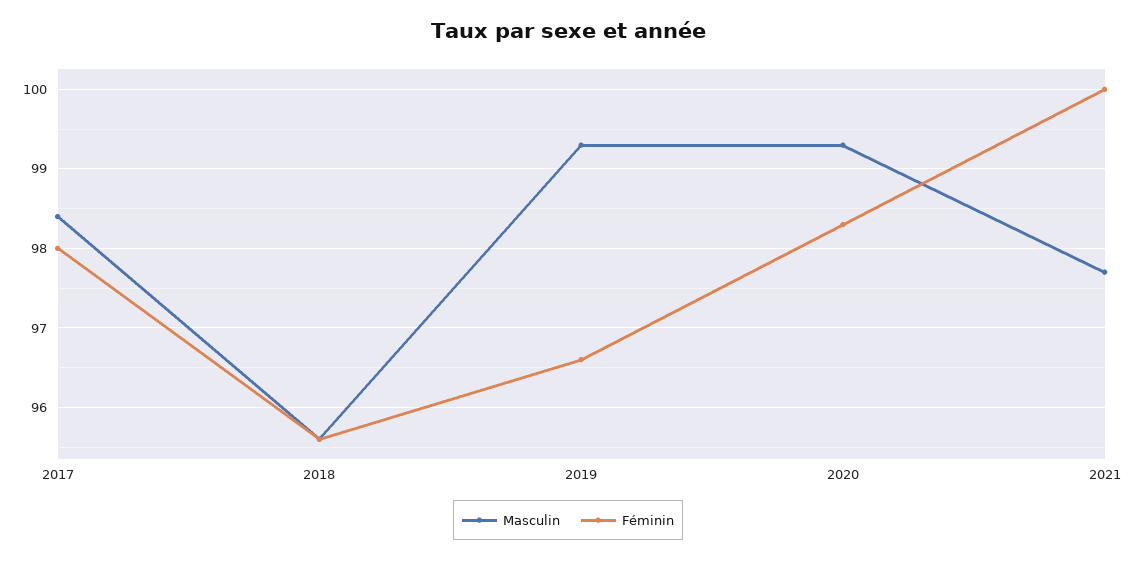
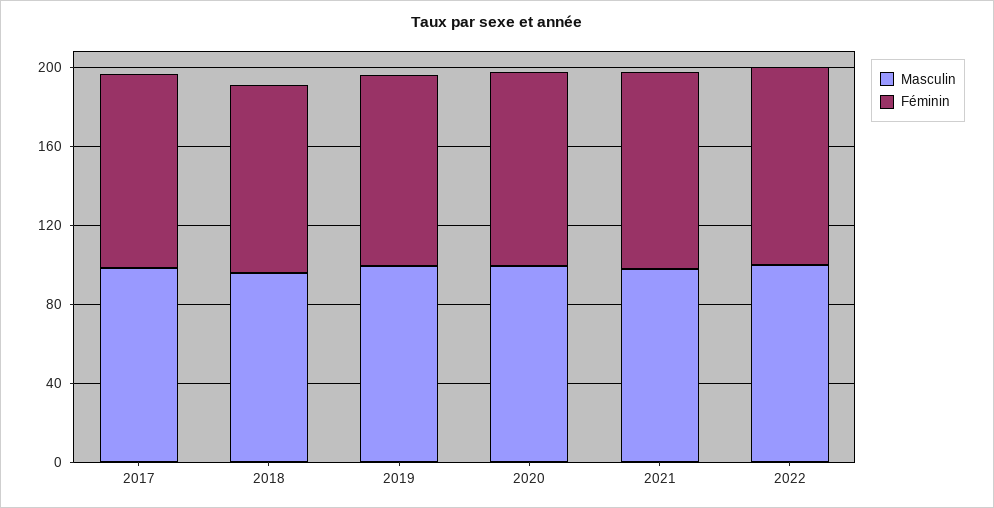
Masculin, 2022: none -> 100
Féminin, 2022: none -> 100

